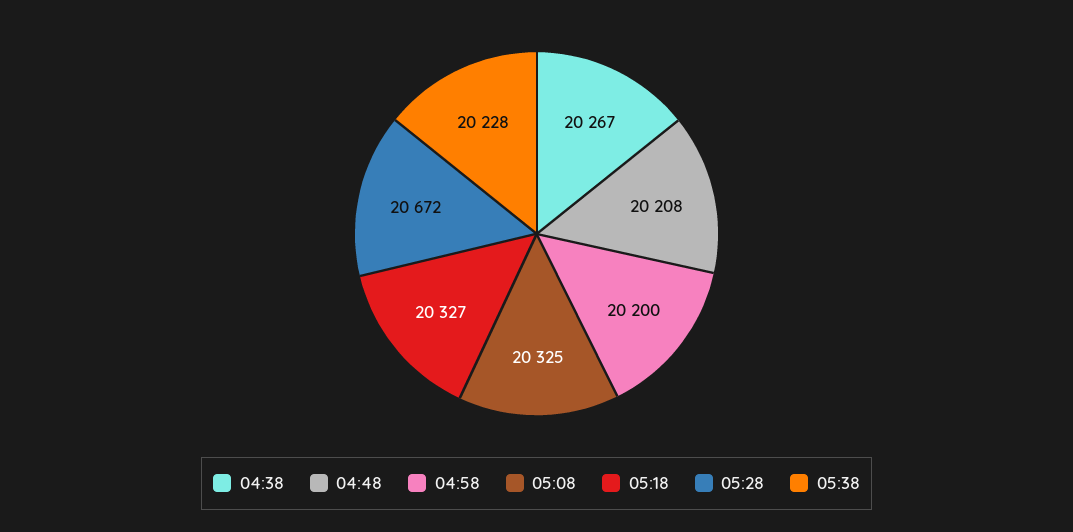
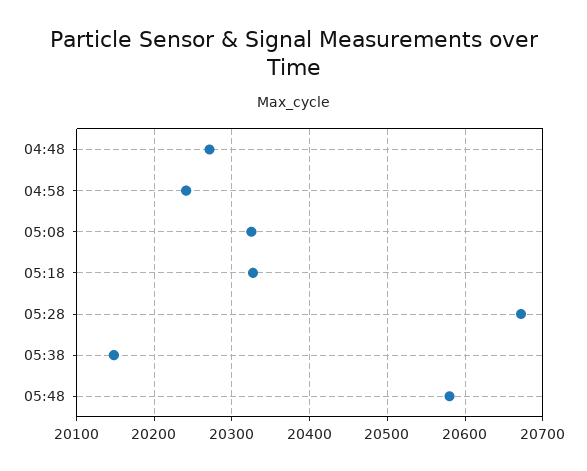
04:38: 20267 -> none
04:48: 20208 -> 20270
04:58: 20200 -> 20240
05:38: 20228 -> 20150
05:48: none -> 20580

